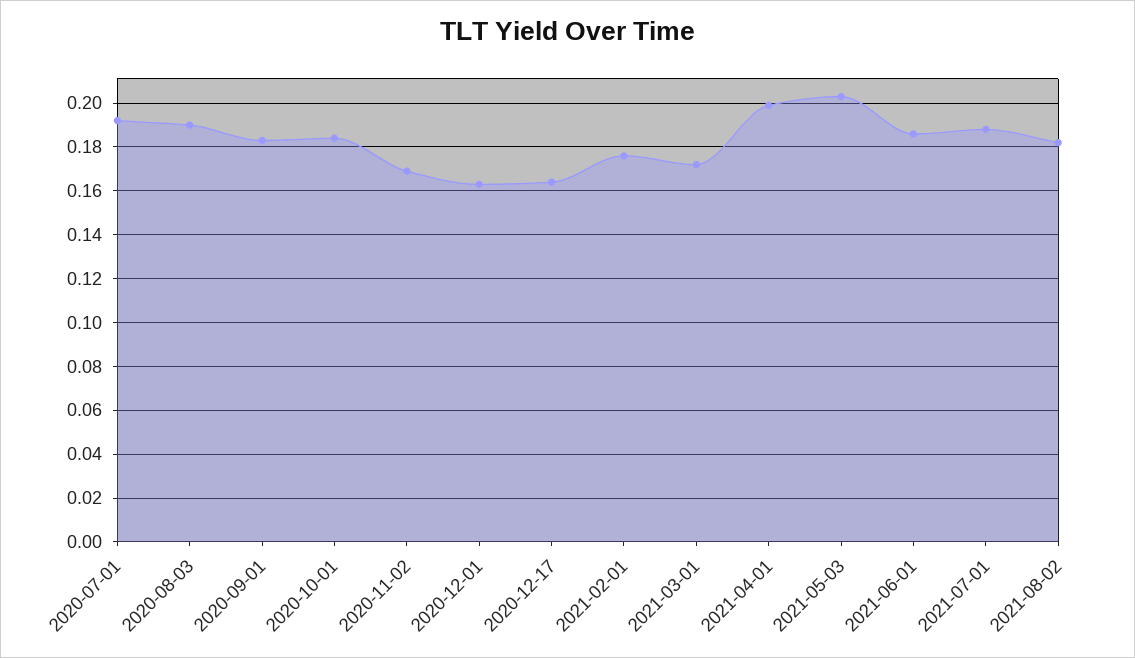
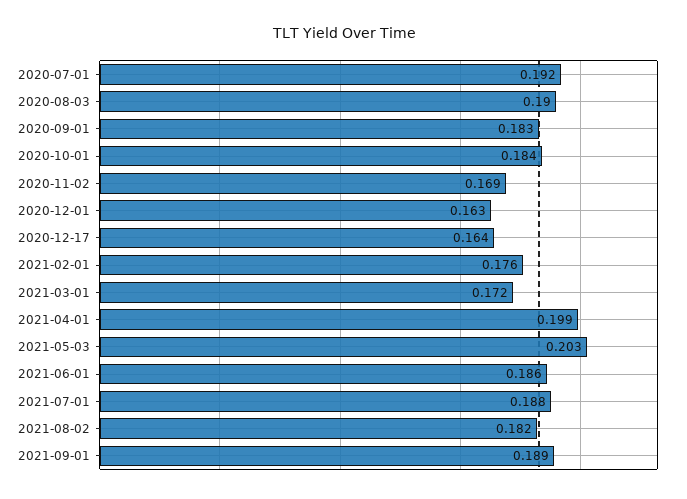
2021-09-01: none -> 0.189

